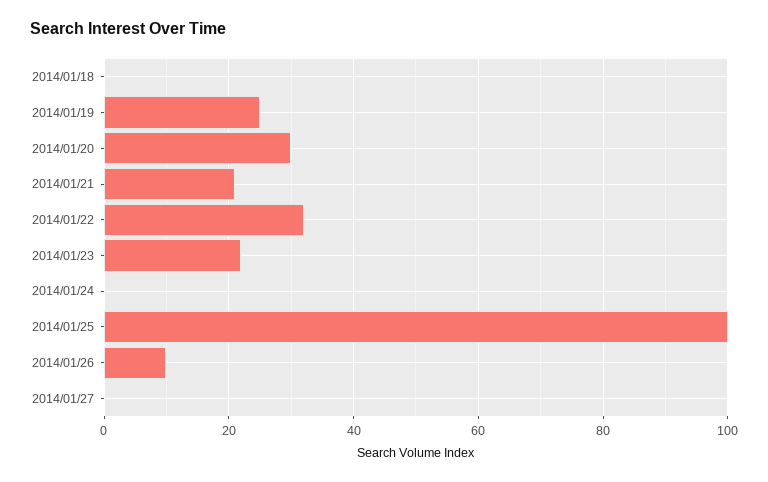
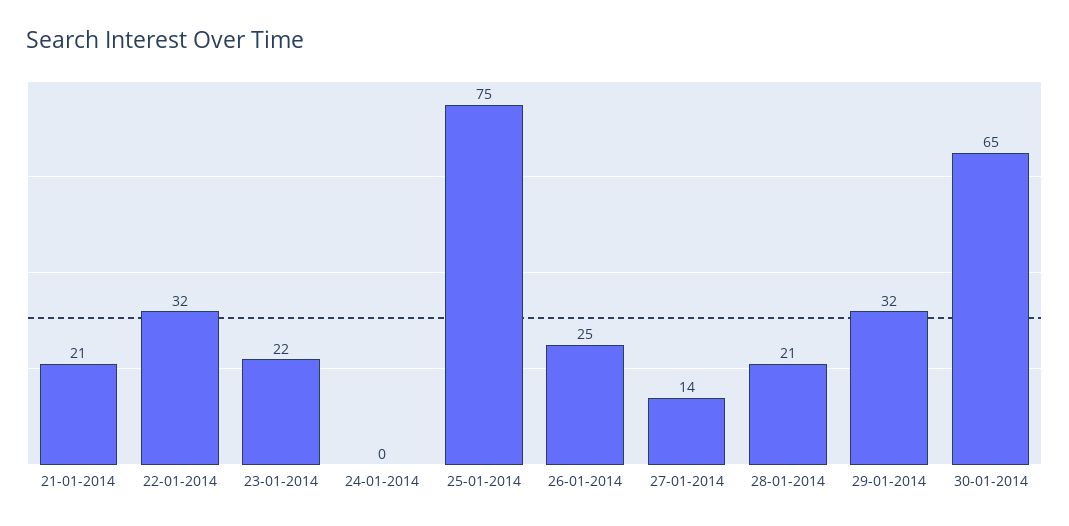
2014/01/18: 0 -> none
2014/01/19: 25 -> none
2014/01/20: 30 -> none
2014/01/25: 100 -> 75
2014/01/26: 10 -> 25
2014/01/27: 0 -> 14
28-01-2014: none -> 21
29-01-2014: none -> 32
30-01-2014: none -> 65

